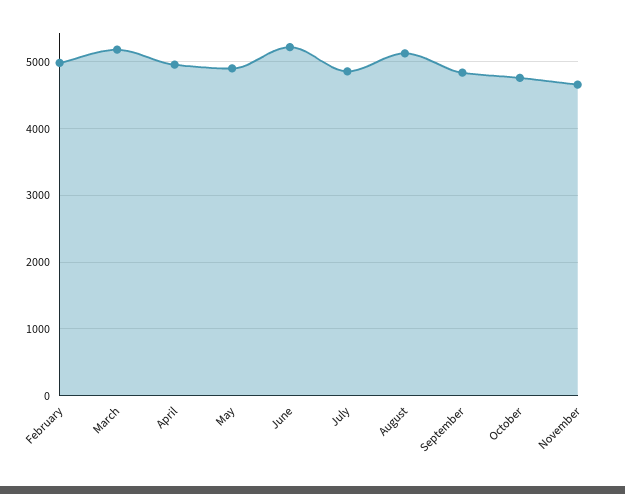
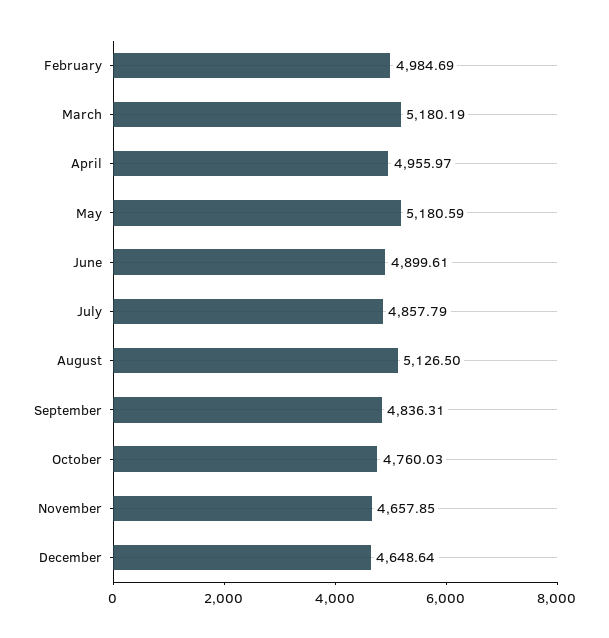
May: 4900 -> 5180.59
June: 5200 -> 4899.61
December: none -> 4648.64

